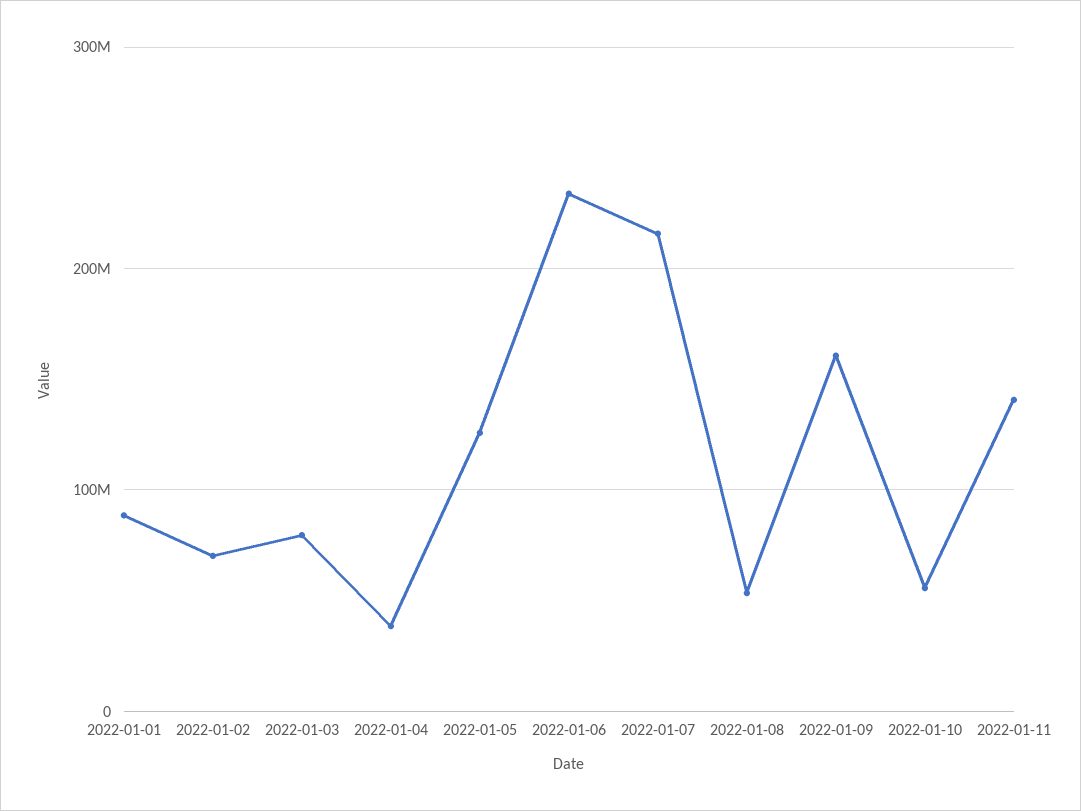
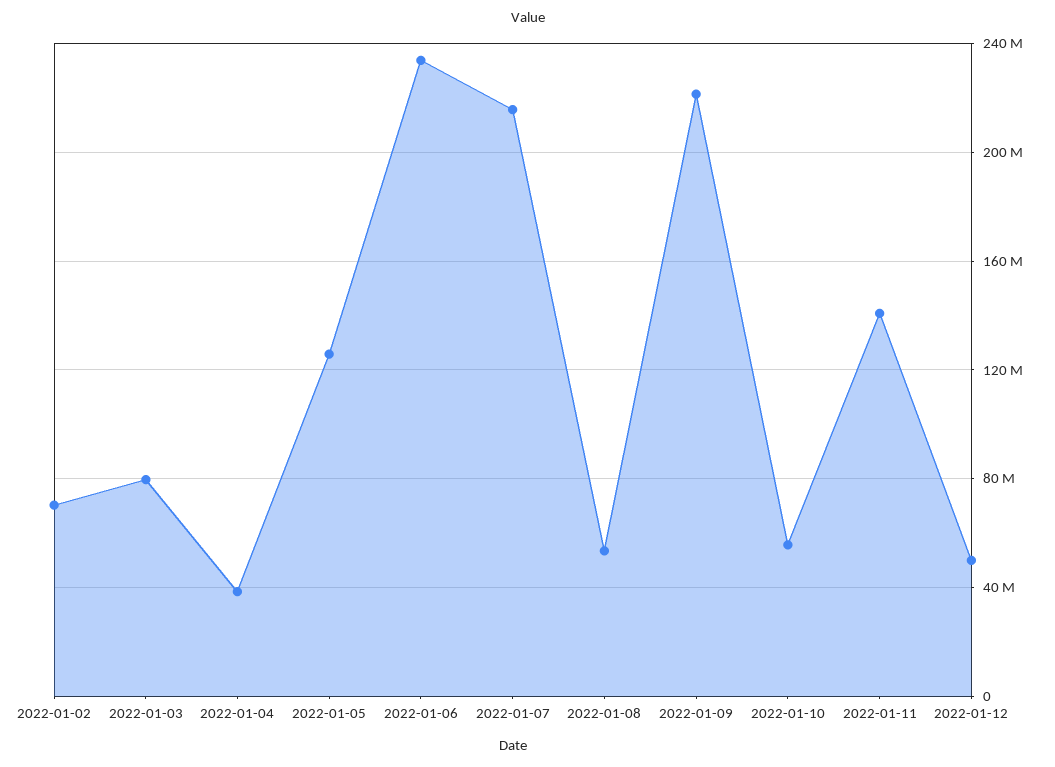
2022-01-01: 90000000 -> none
2022-01-09: 160000000 -> 220000000
2022-01-12: none -> 50000000

